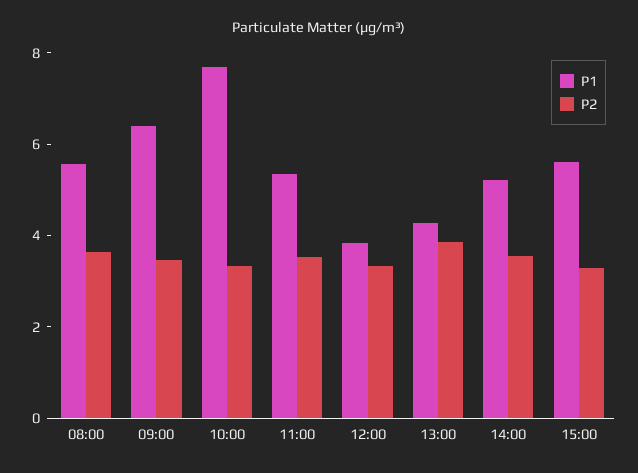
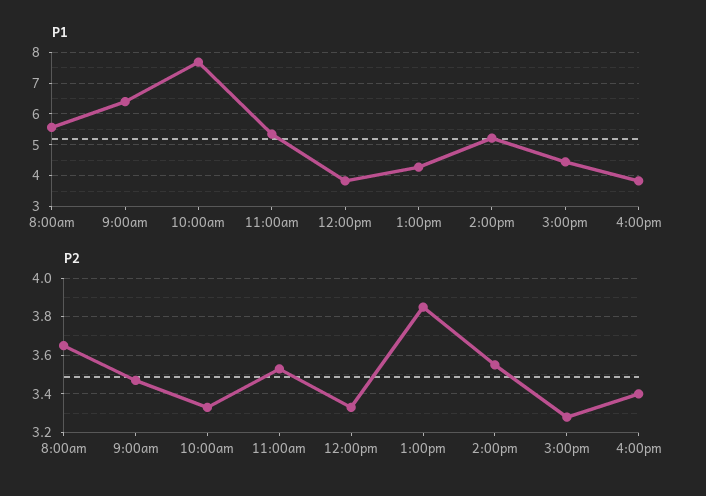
P1, 15:00: 5.5 -> 4.4
P1, 4:00pm: none -> 3.8
P2, 4:00pm: none -> 3.4

